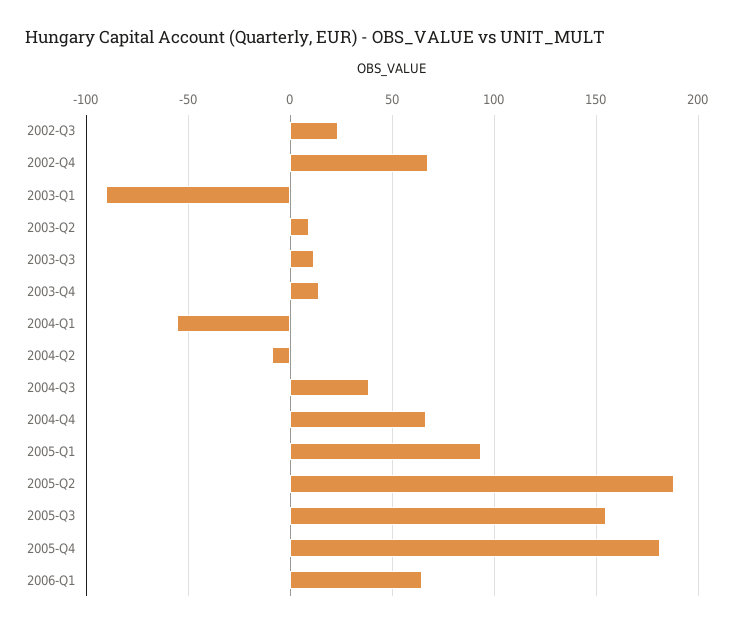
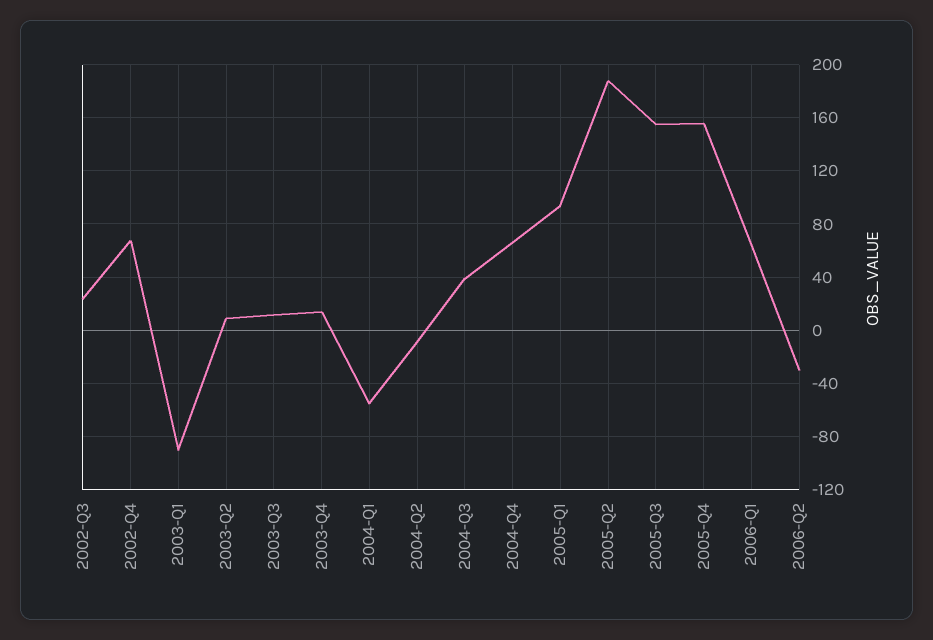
2005-Q4: 180 -> 155
2006-Q2: none -> -30

